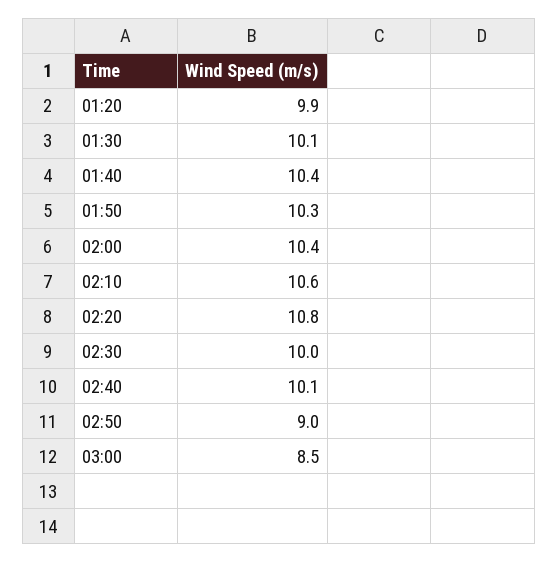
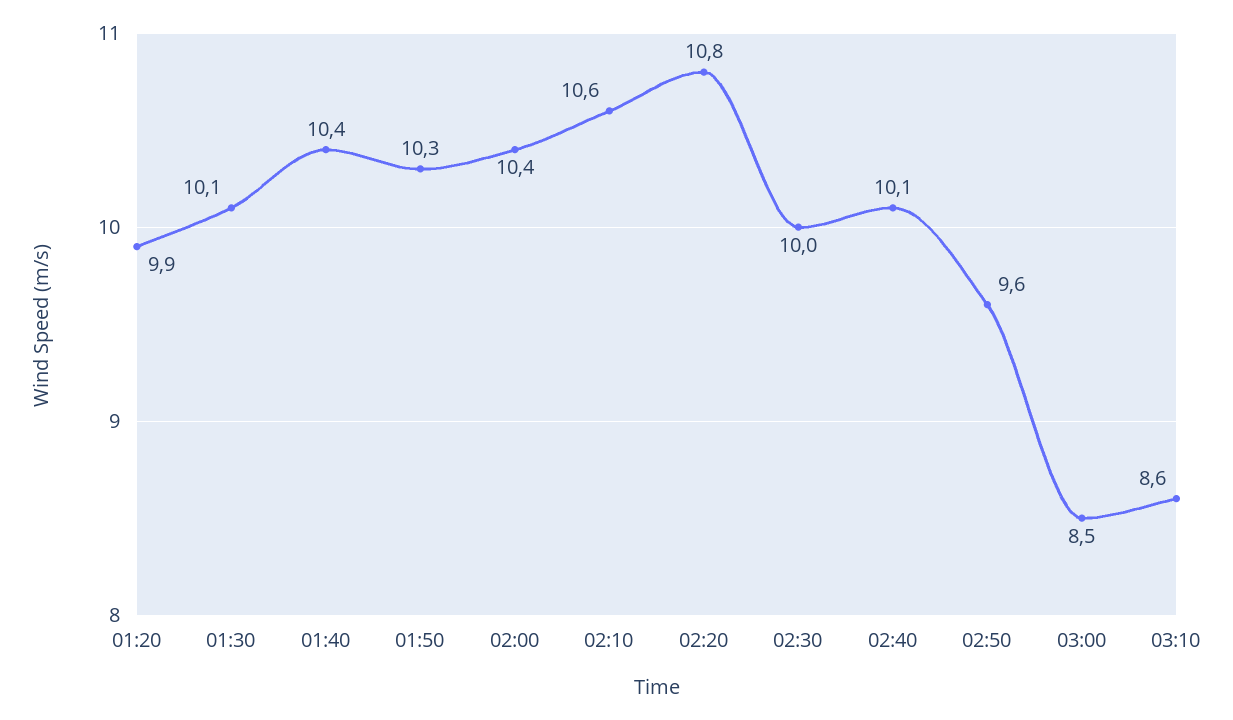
02:50: 9 -> 9.6
03:10: none -> 8.6

